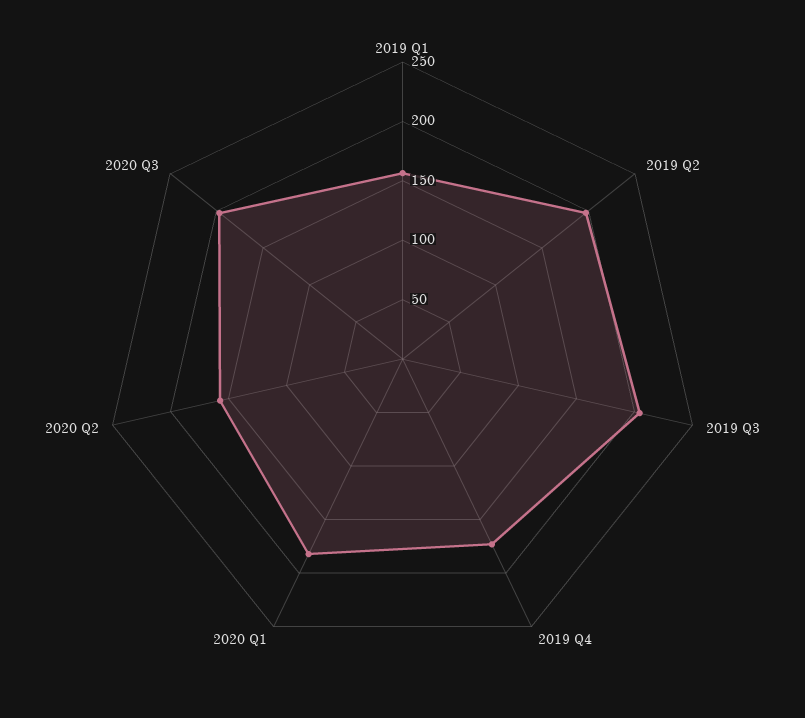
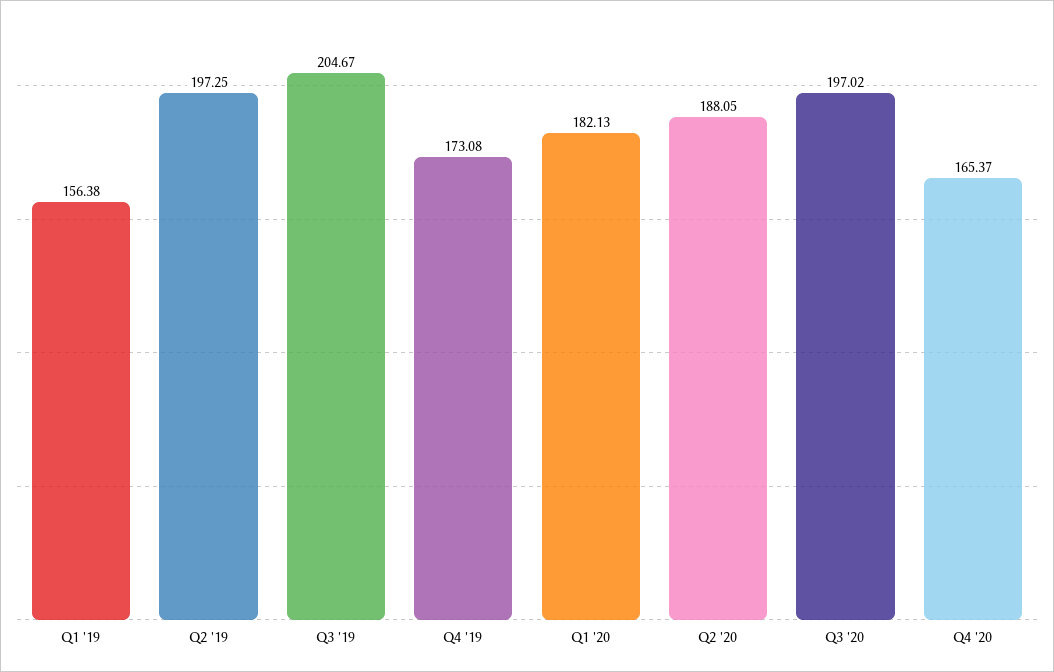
2020 Q2: 160 -> 188.05
Q4 '20: none -> 165.37

